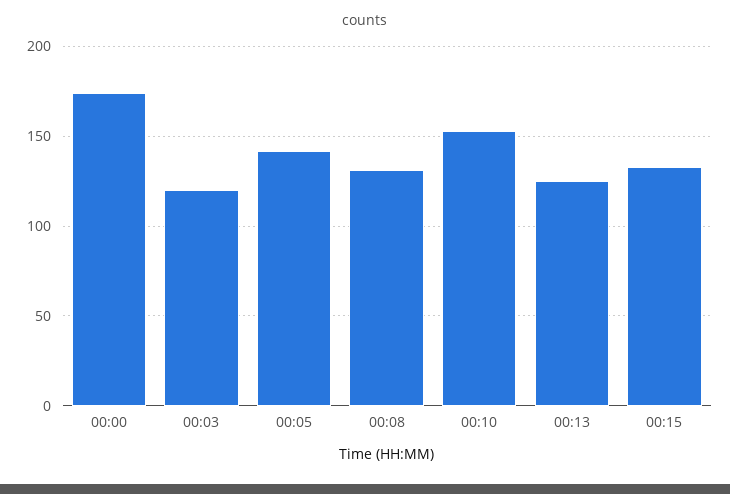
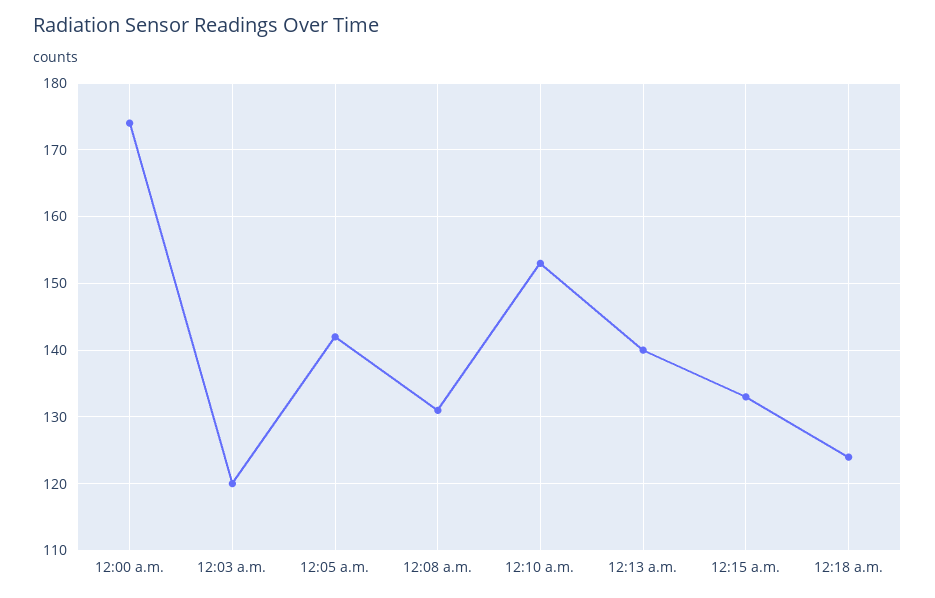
00:13: 125 -> 140
12:18 a.m.: none -> 124

